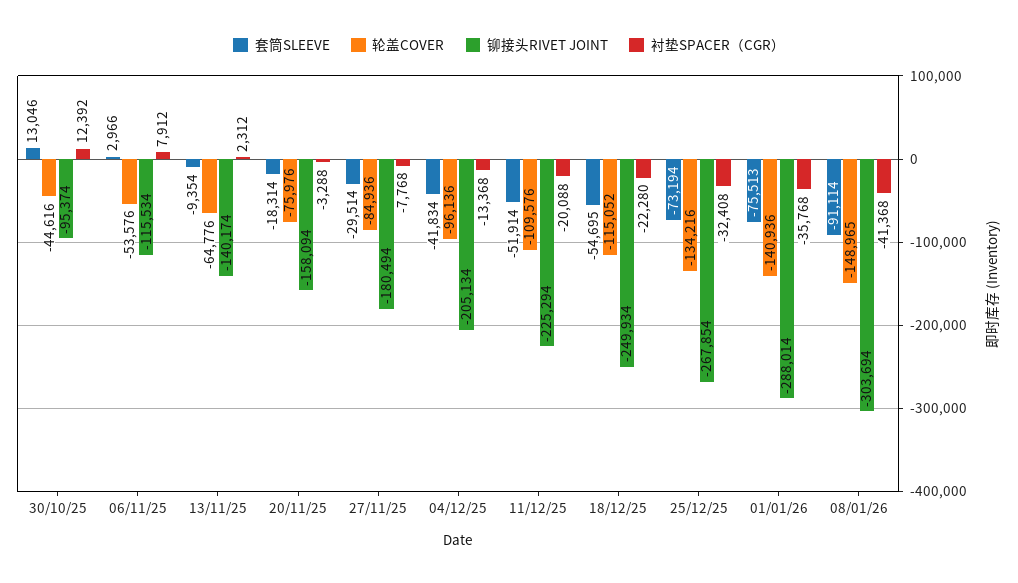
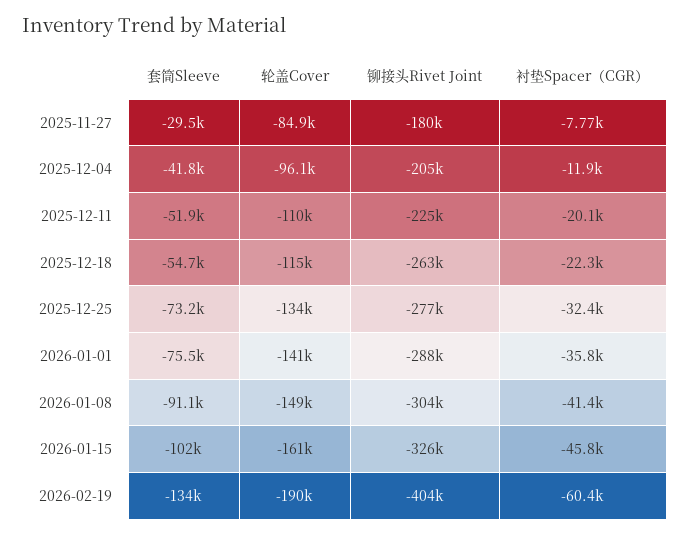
套筒SLEEVE, 30/10/25: 13046 -> none
轮盖COVER, 30/10/25: -44616 -> none
铆接头RIVET JOINT, 30/10/25: -95374 -> none
衬垫SPACER（CGR）, 30/10/25: 12392 -> none
套筒SLEEVE, 06/11/25: 2966 -> none
轮盖COVER, 06/11/25: -53576 -> none
铆接头RIVET JOINT, 06/11/25: -115534 -> none
衬垫SPACER（CGR）, 06/11/25: 7912 -> none
套筒SLEEVE, 13/11/25: -9354 -> none
轮盖COVER, 13/11/25: -64776 -> none
铆接头RIVET JOINT, 13/11/25: -140174 -> none
衬垫SPACER（CGR）, 13/11/25: 2312 -> none
套筒SLEEVE, 20/11/25: -18314 -> none
轮盖COVER, 20/11/25: -75976 -> none
铆接头RIVET JOINT, 20/11/25: -158094 -> none
衬垫SPACER（CGR）, 20/11/25: -3288 -> none
衬垫SPACER（CGR）, 04/12/25: -13368 -> -11900
铆接头RIVET JOINT, 18/12/25: -249934 -> -263000
铆接头RIVET JOINT, 25/12/25: -267854 -> -277000
套筒SLEEVE, 2026-01-15: none -> -102000
轮盖COVER, 2026-01-15: none -> -161000
铆接头RIVET JOINT, 2026-01-15: none -> -326000
衬垫SPACER（CGR）, 2026-01-15: none -> -45800
套筒SLEEVE, 2026-02-19: none -> -134000
轮盖COVER, 2026-02-19: none -> -190000
铆接头RIVET JOINT, 2026-02-19: none -> -404000
衬垫SPACER（CGR）, 2026-02-19: none -> -60400

